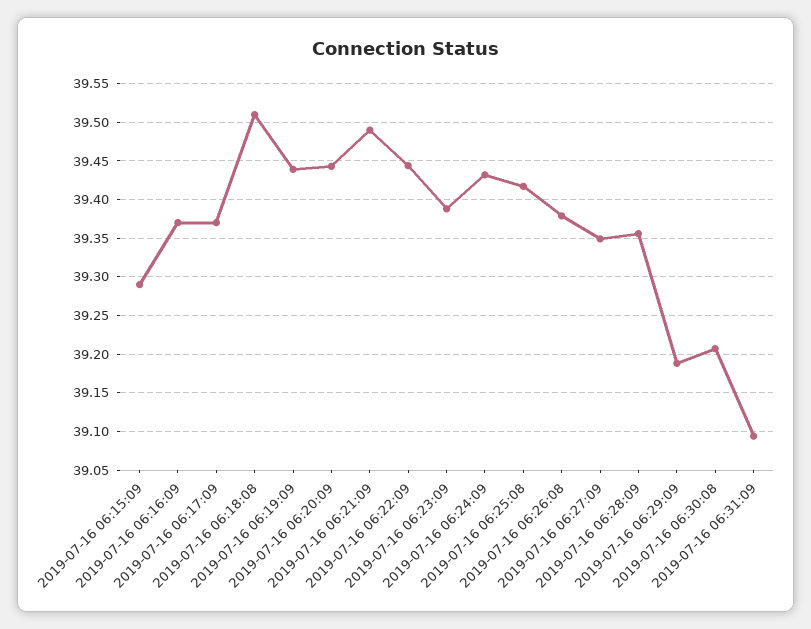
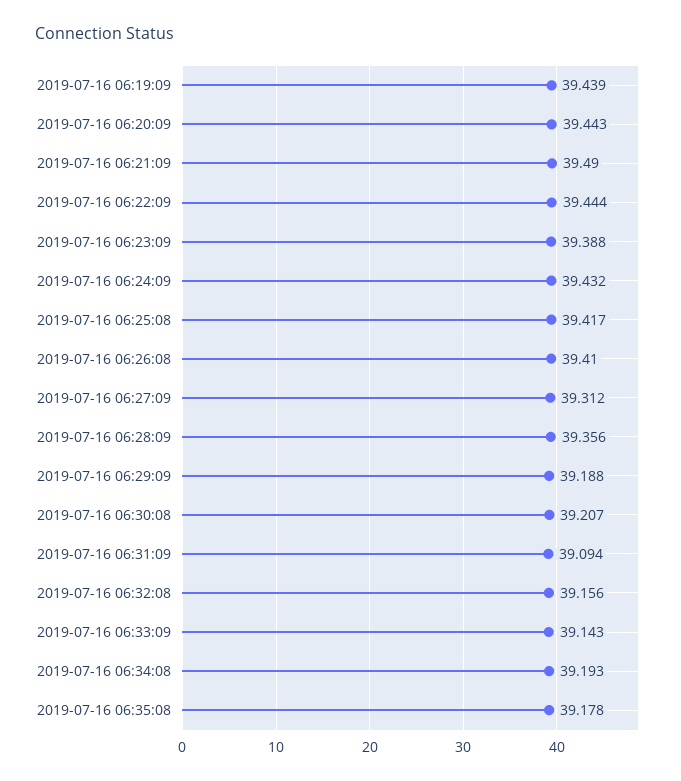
2019-07-16 06:15:09: 39.29 -> none
2019-07-16 06:16:09: 39.37 -> none
2019-07-16 06:17:09: 39.37 -> none
2019-07-16 06:18:08: 39.51 -> none
2019-07-16 06:26:08: 39.38 -> 39.41
2019-07-16 06:27:09: 39.35 -> 39.312
2019-07-16 06:32:08: none -> 39.156
2019-07-16 06:33:09: none -> 39.143
2019-07-16 06:34:08: none -> 39.193
2019-07-16 06:35:08: none -> 39.178

